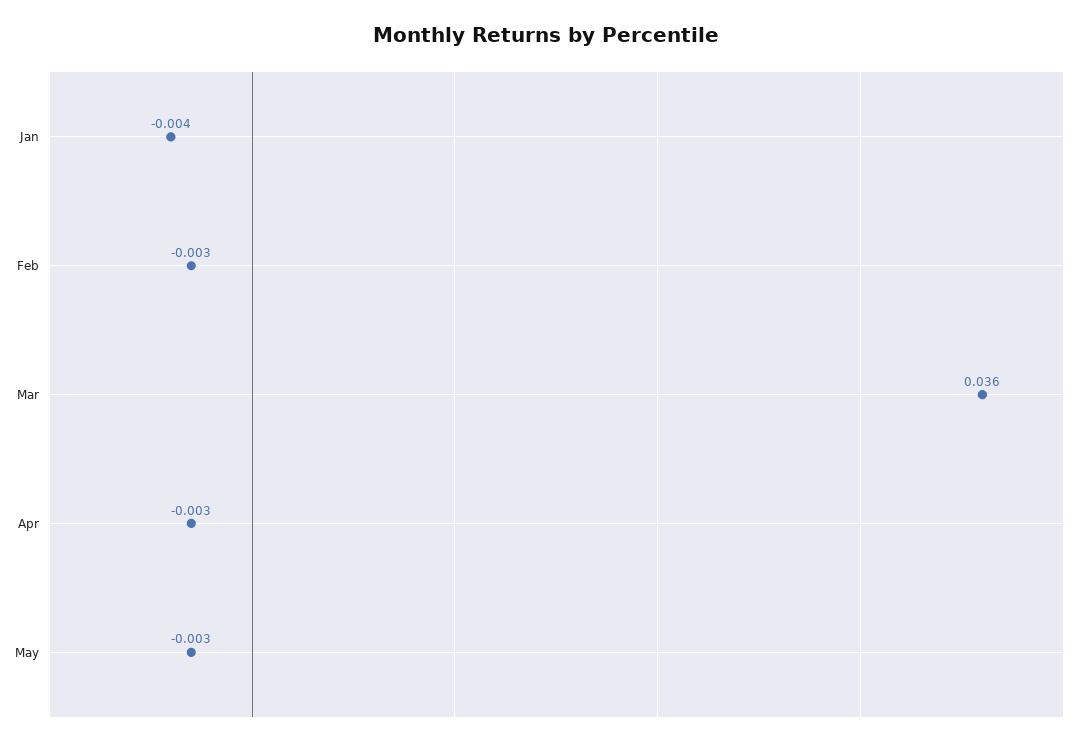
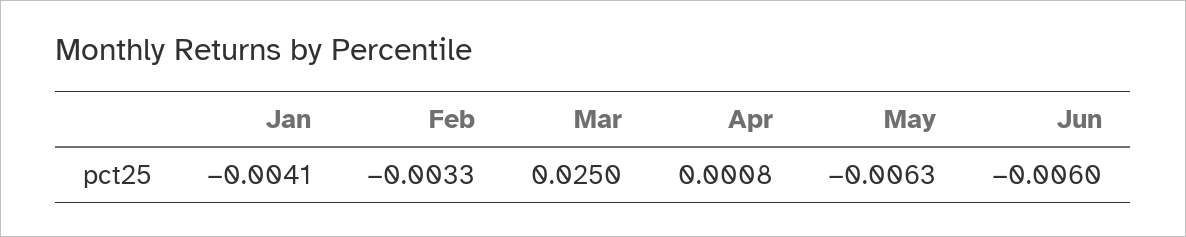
Mar: 0.036 -> 0.025
Apr: -0.003 -> 0.0008
May: -0.003 -> -0.0063
Jun: none -> -0.006

